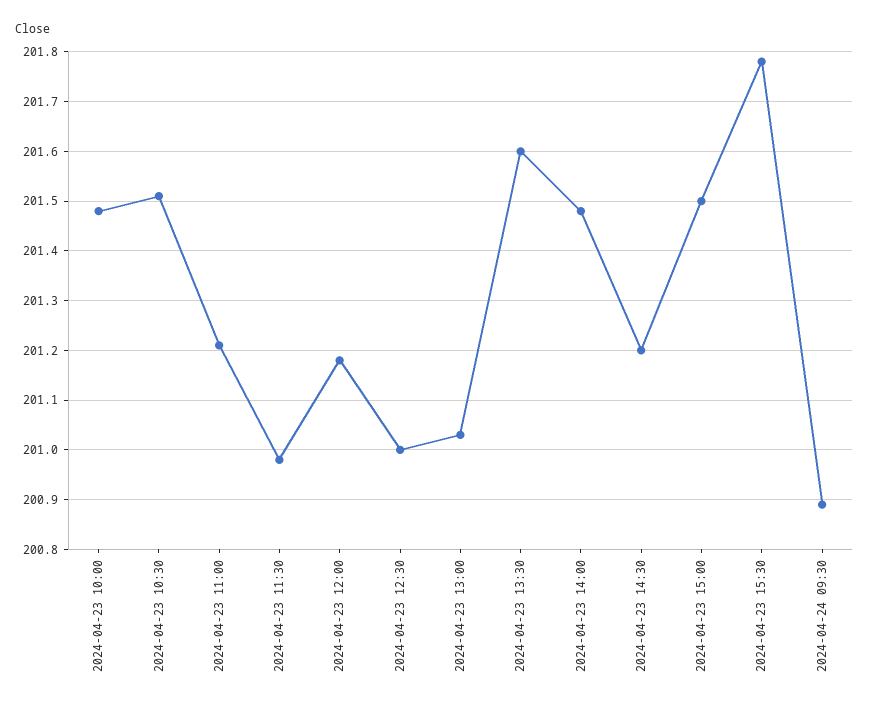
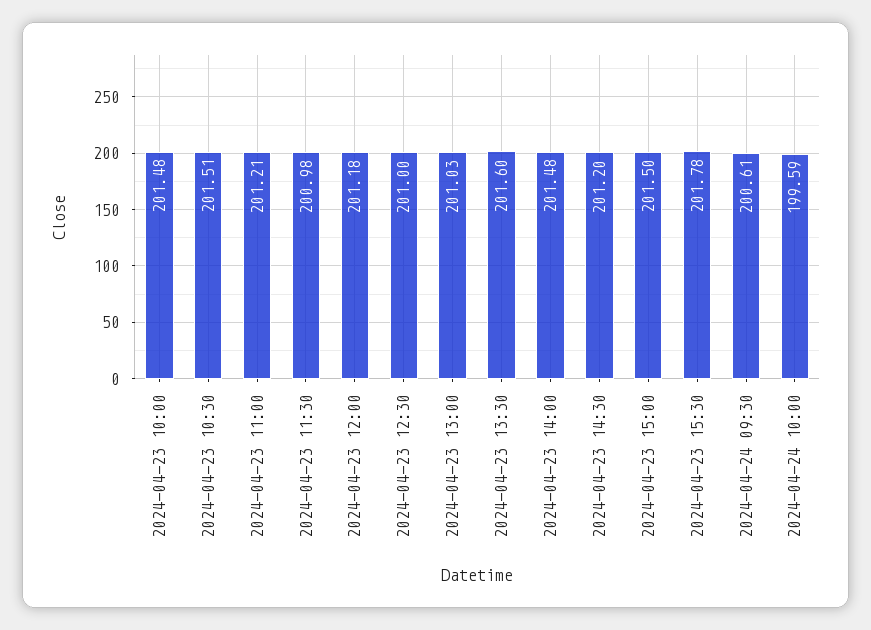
2024-04-24 09:30: 200.9 -> 200.61
2024-04-24 10:00: none -> 199.59

